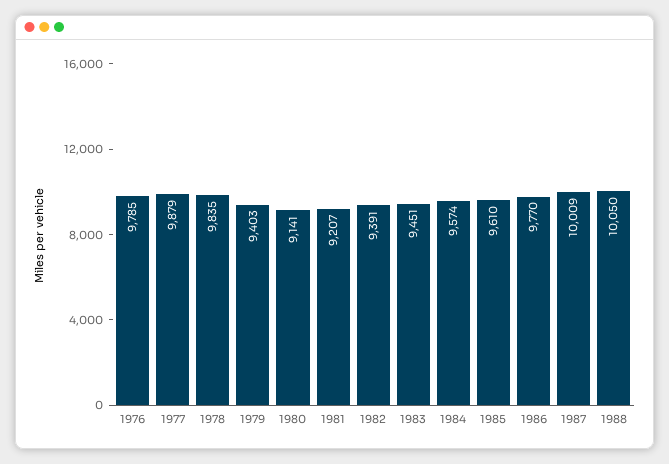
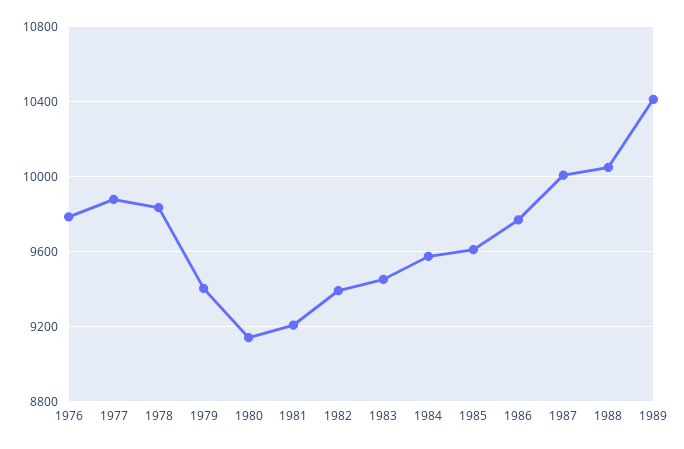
1989: none -> 10400

